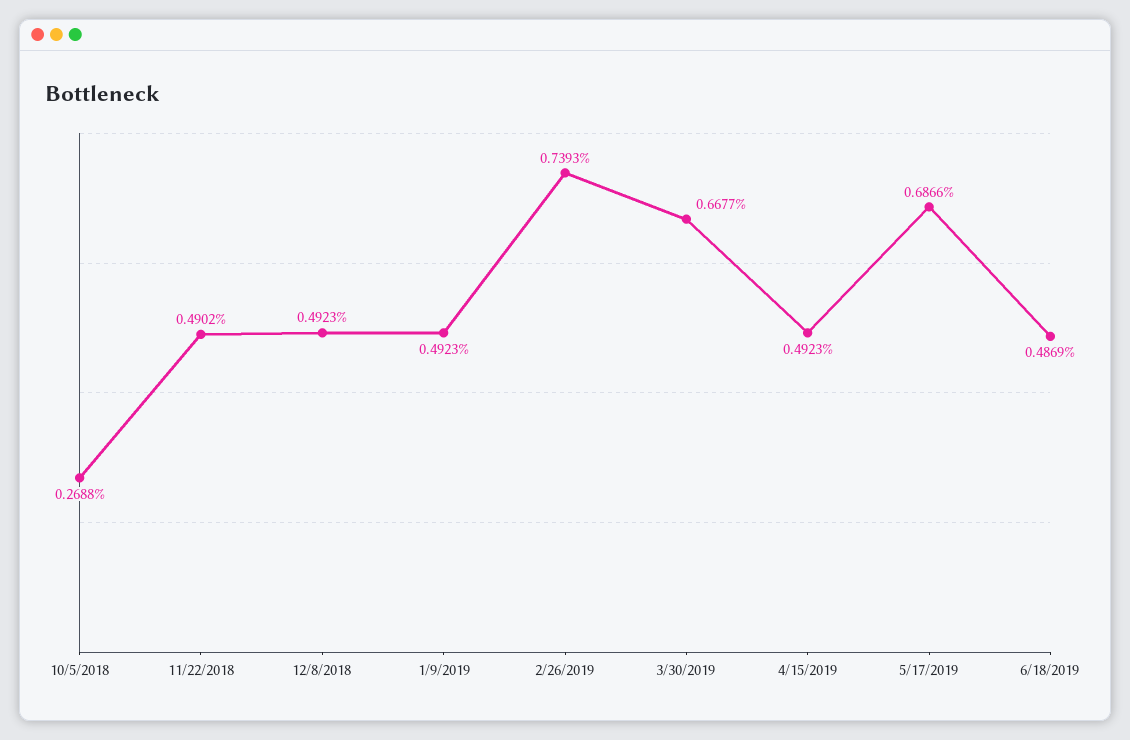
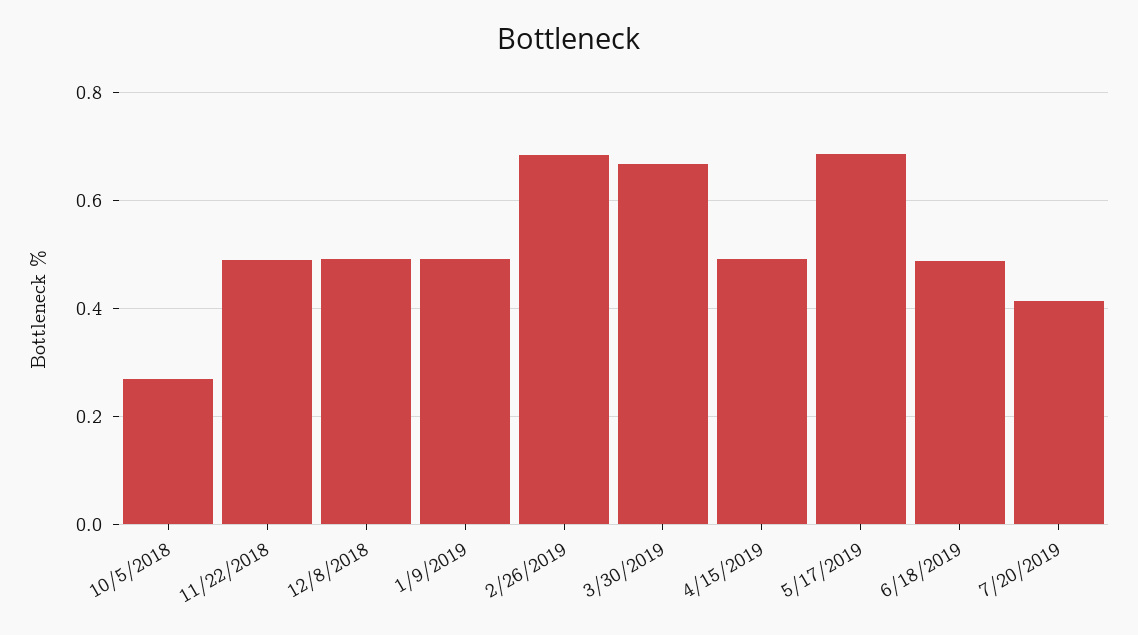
2/26/2019: 0.7393 -> 0.68
7/20/2019: none -> 0.42

